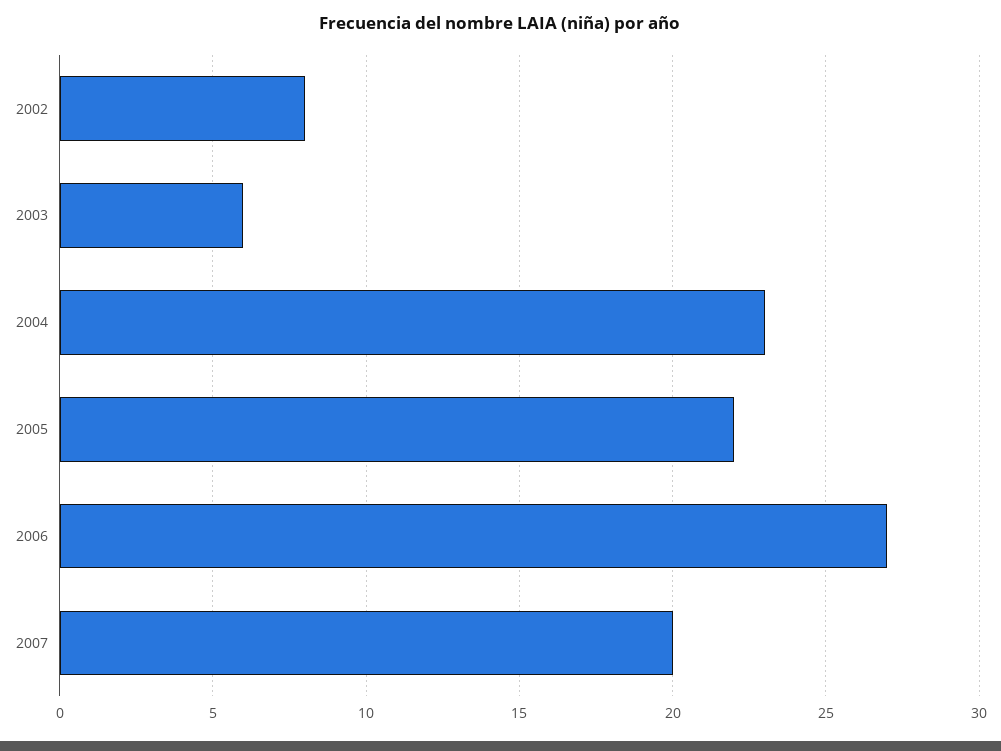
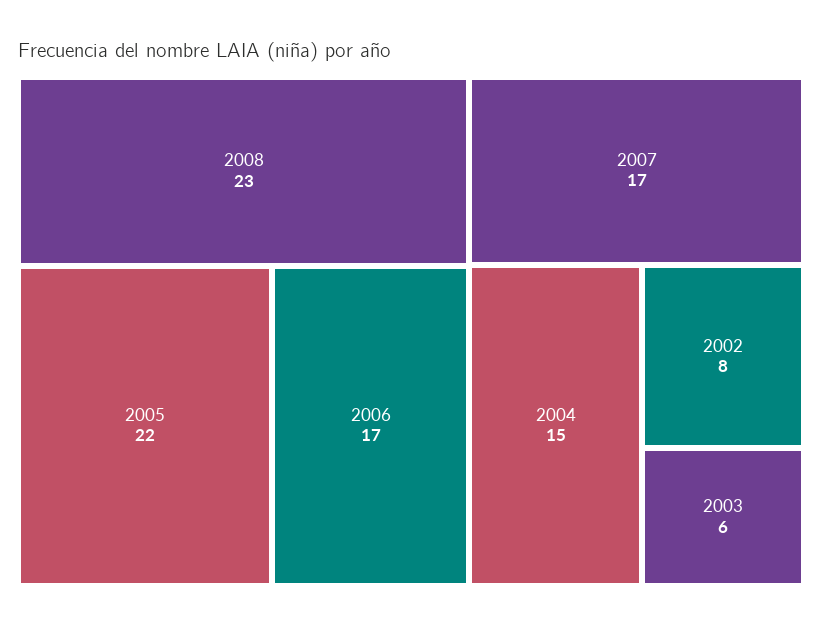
2004: 23 -> 15
2006: 27 -> 17
2007: 20 -> 17
2008: none -> 23

